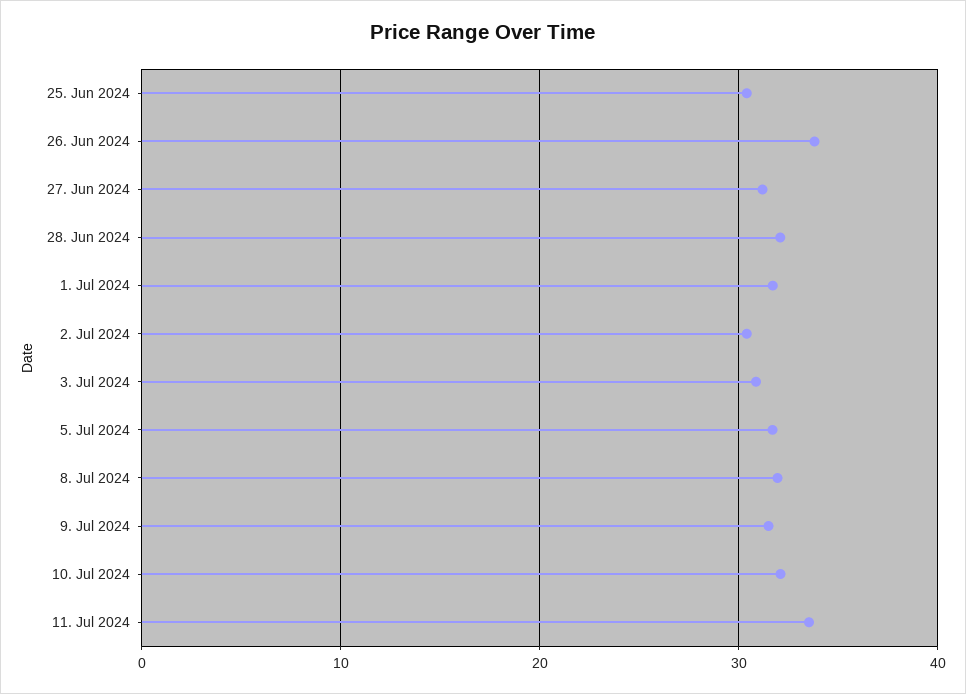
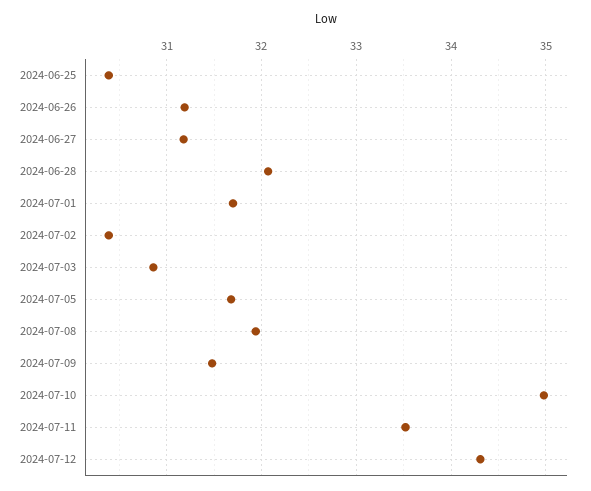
26. Jun 2024: 34 -> 31.2
10. Jul 2024: 32 -> 35
2024-07-12: none -> 34.3

